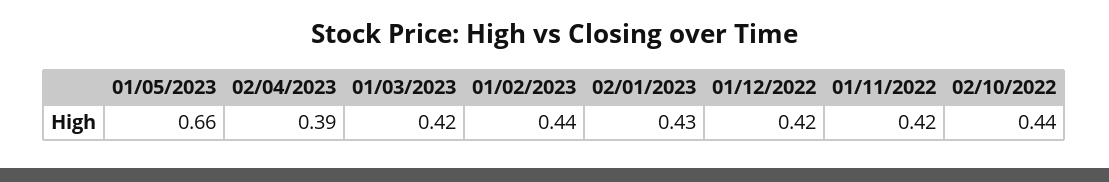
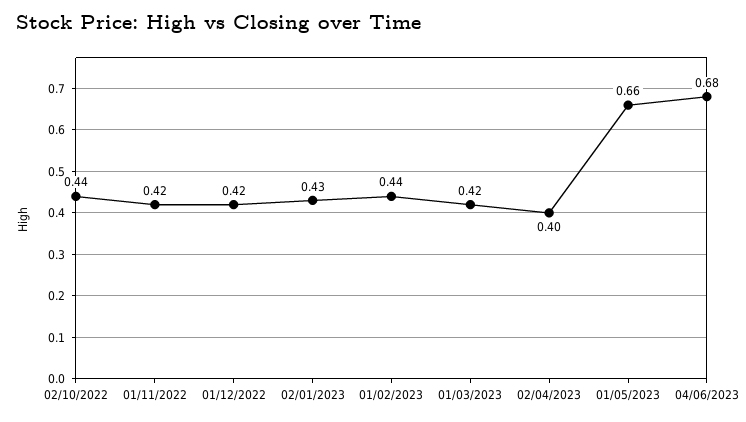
02/04/2023: 0.39 -> 0.4
04/06/2023: none -> 0.68

